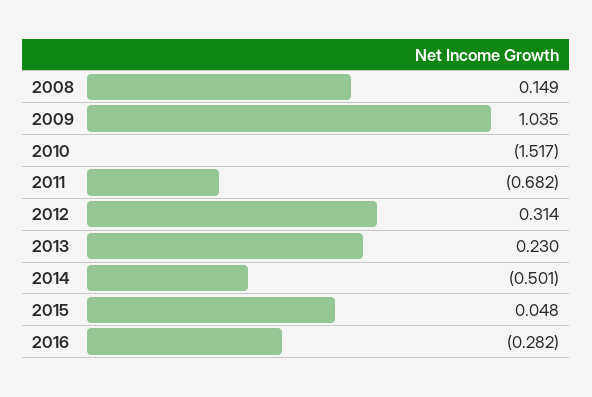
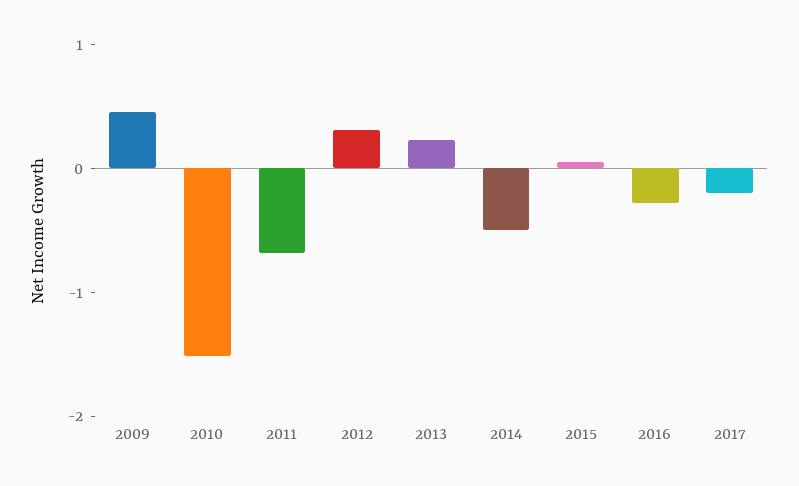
2008: 0.149 -> none
2009: 1.035 -> 0.4
2017: none -> -0.2

